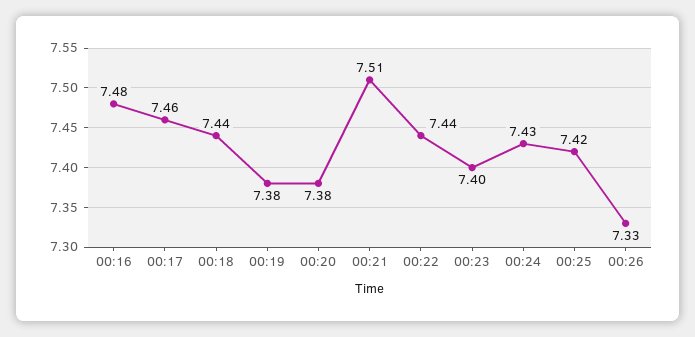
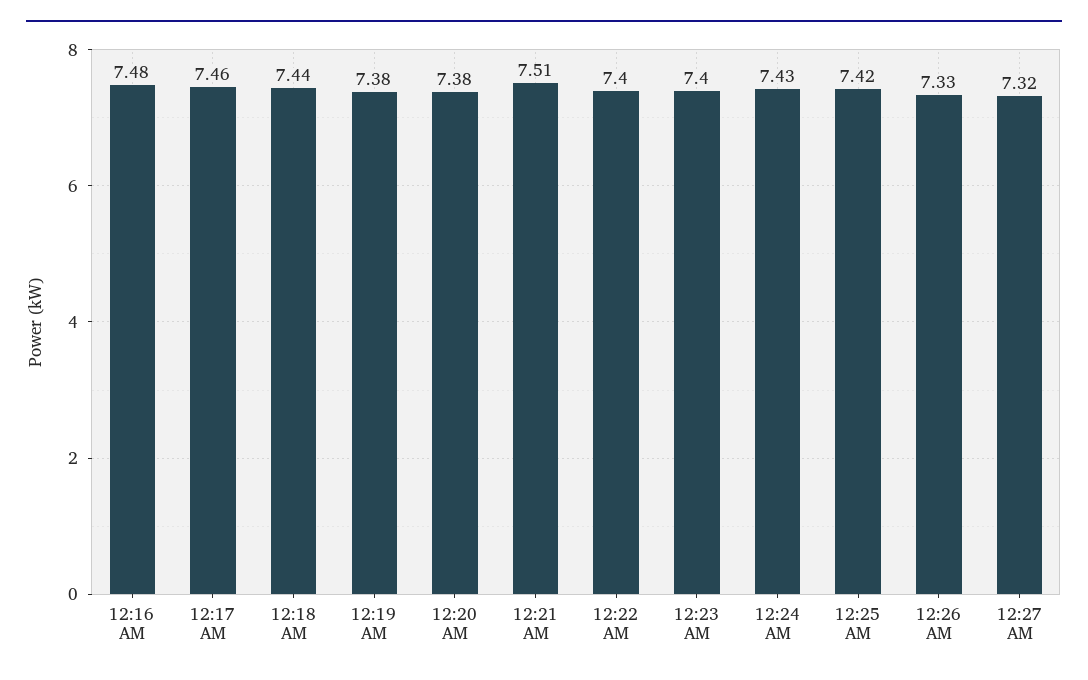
00:22: 7.44 -> 7.4
12:27 AM: none -> 7.32

